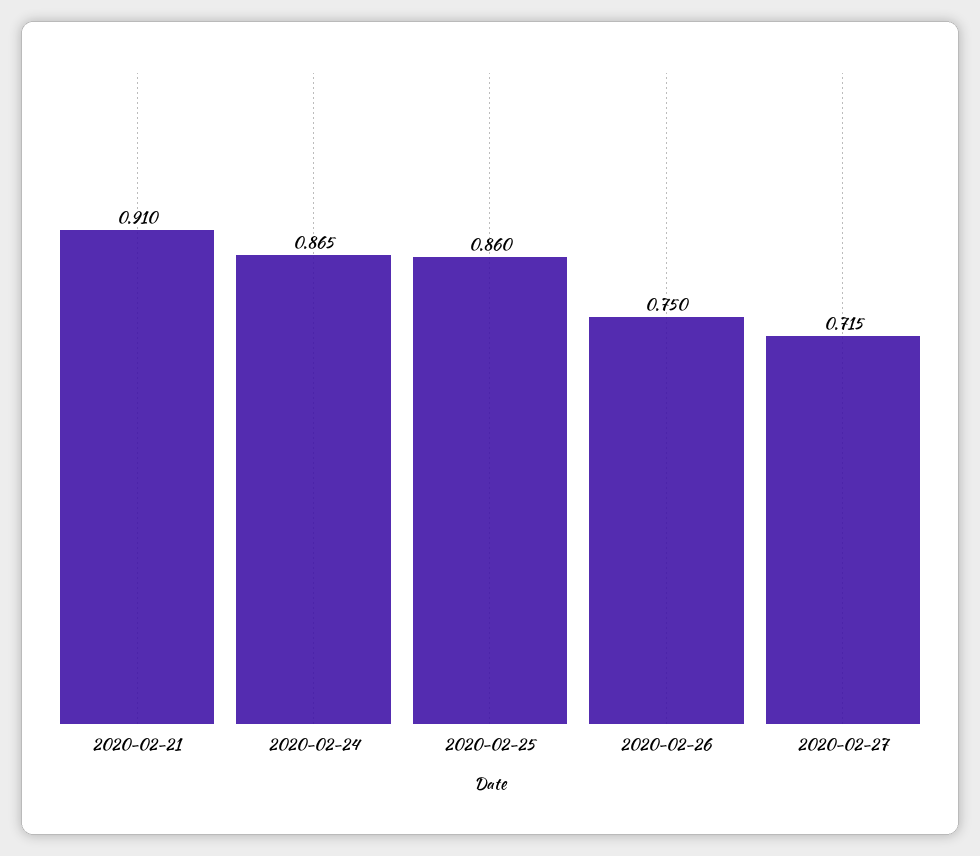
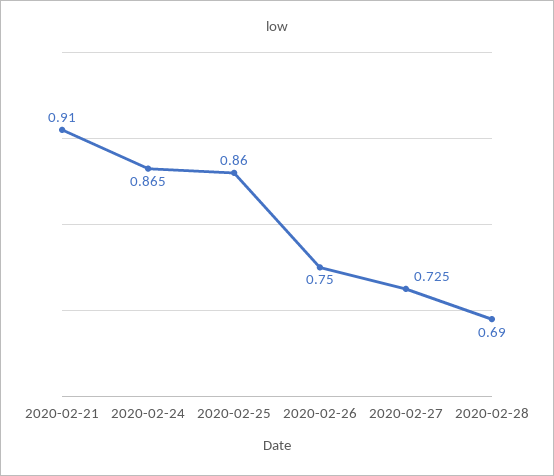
2020-02-27: 0.715 -> 0.725
2020-02-28: none -> 0.69

